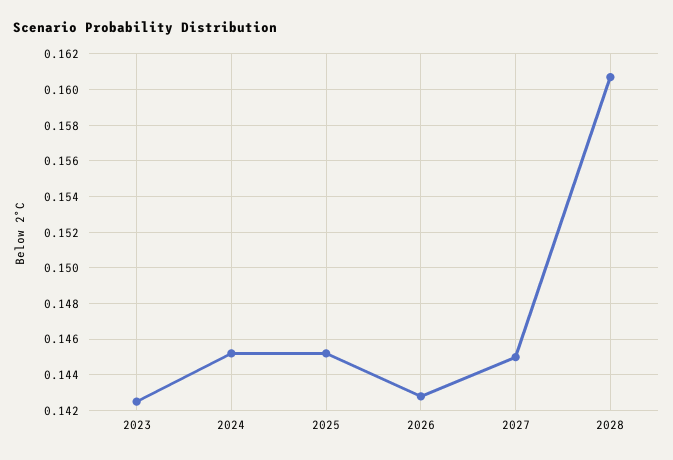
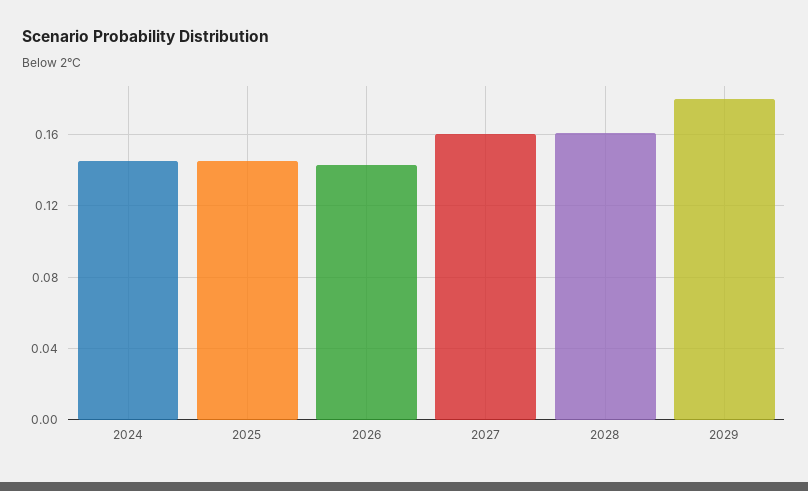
2023: 0.1425 -> none
2027: 0.145 -> 0.16
2029: none -> 0.18

